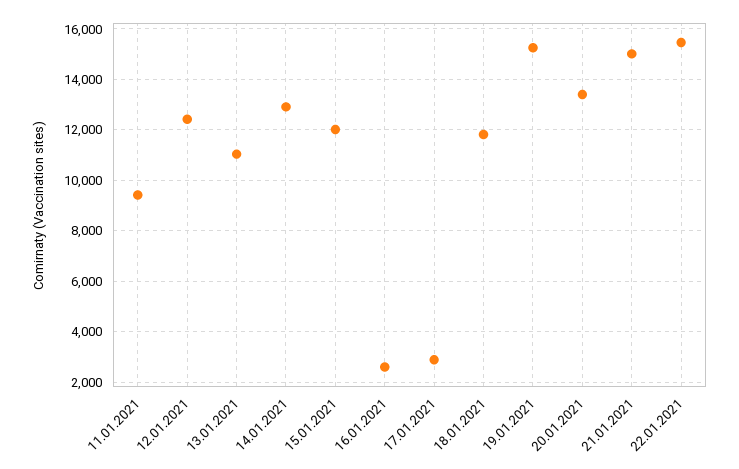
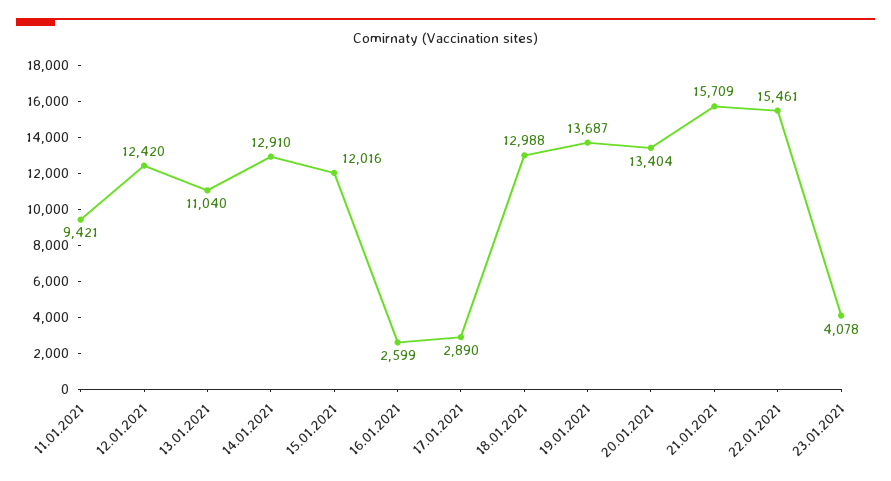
18.01.2021: 11750 -> 12988
19.01.2021: 15250 -> 13687
21.01.2021: 15000 -> 15709
23.01.2021: none -> 4078

